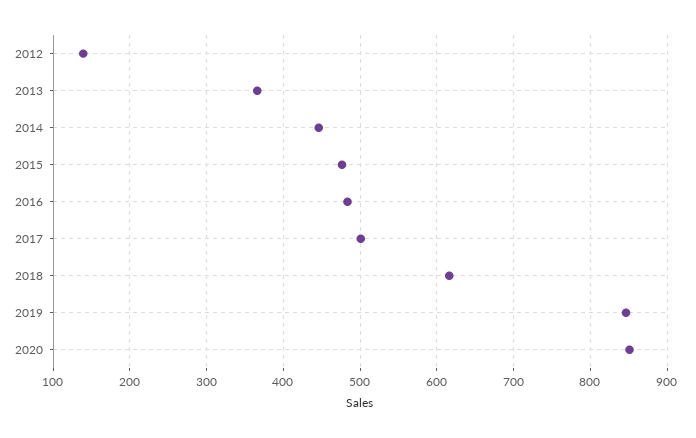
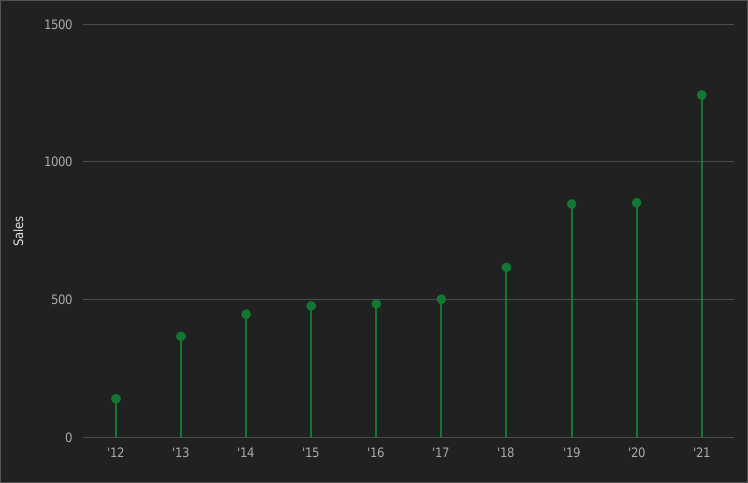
'21: none -> 1250

